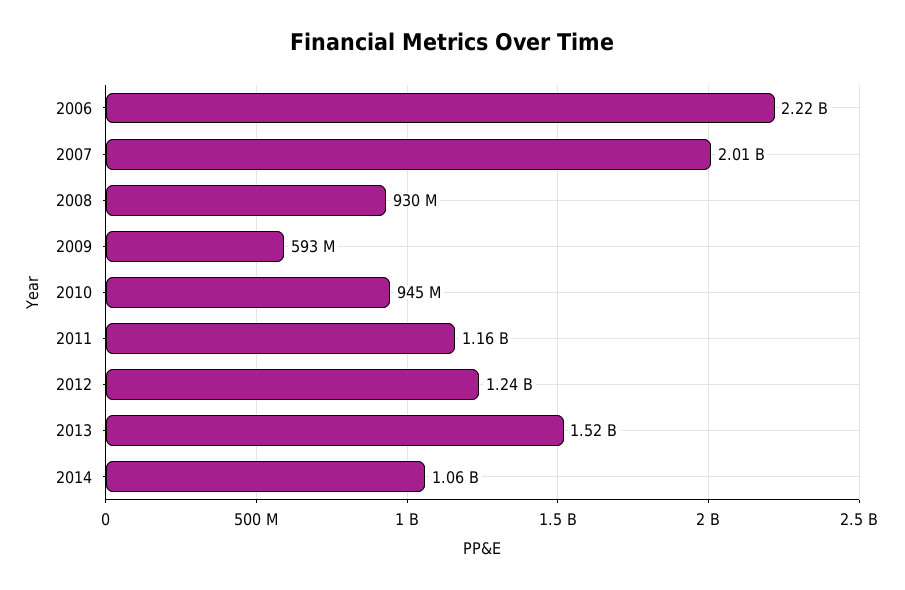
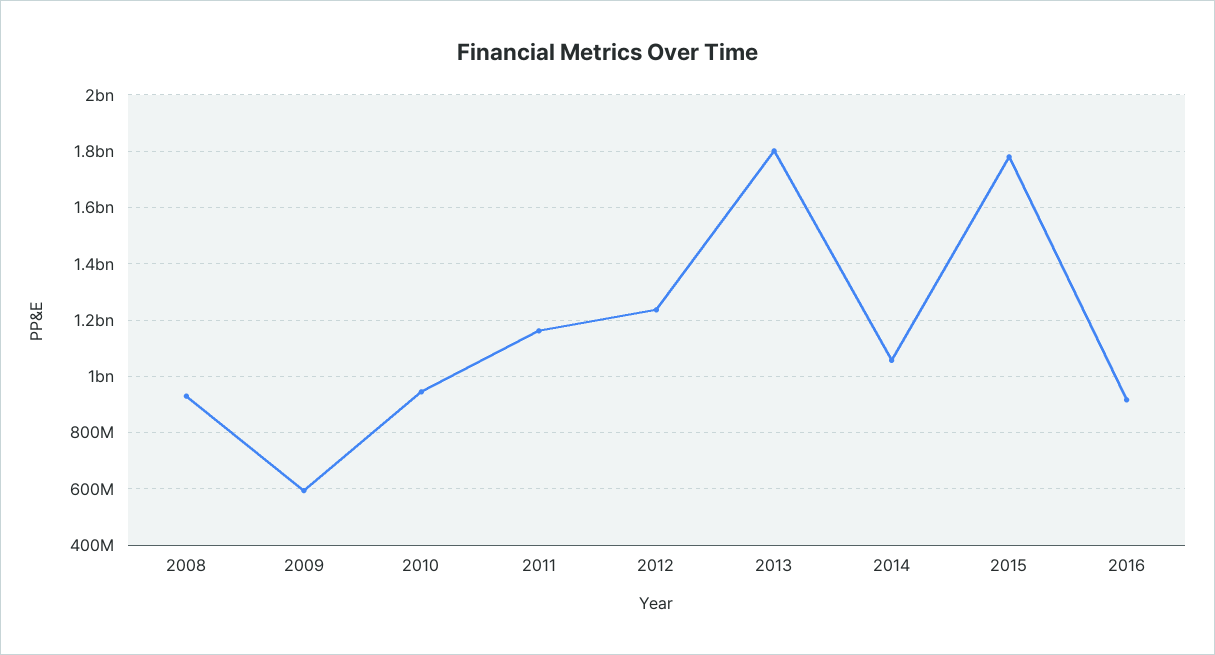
2006: 2220000000 -> none
2007: 2010000000 -> none
2013: 1520000000 -> 1800000000
2015: none -> 1775000000
2016: none -> 925000000

